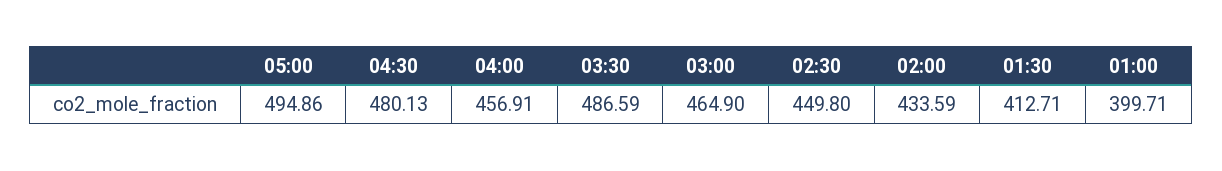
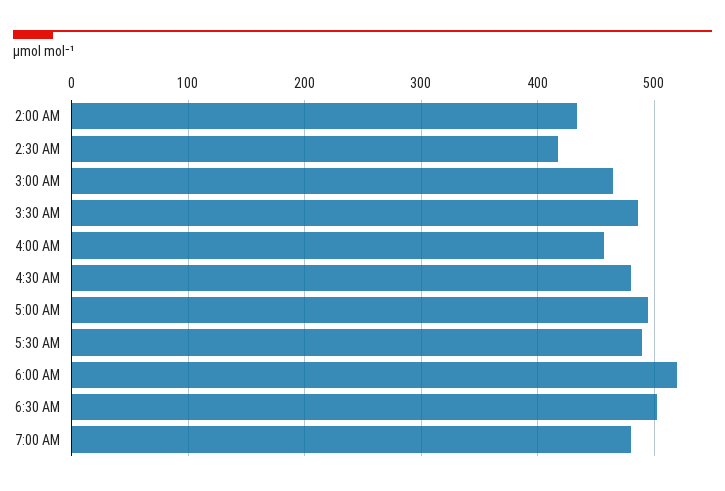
02:30: 449.8 -> 420
01:30: 412.71 -> none
01:00: 399.71 -> none
5:30 AM: none -> 490
6:00 AM: none -> 520
6:30 AM: none -> 500
7:00 AM: none -> 480

